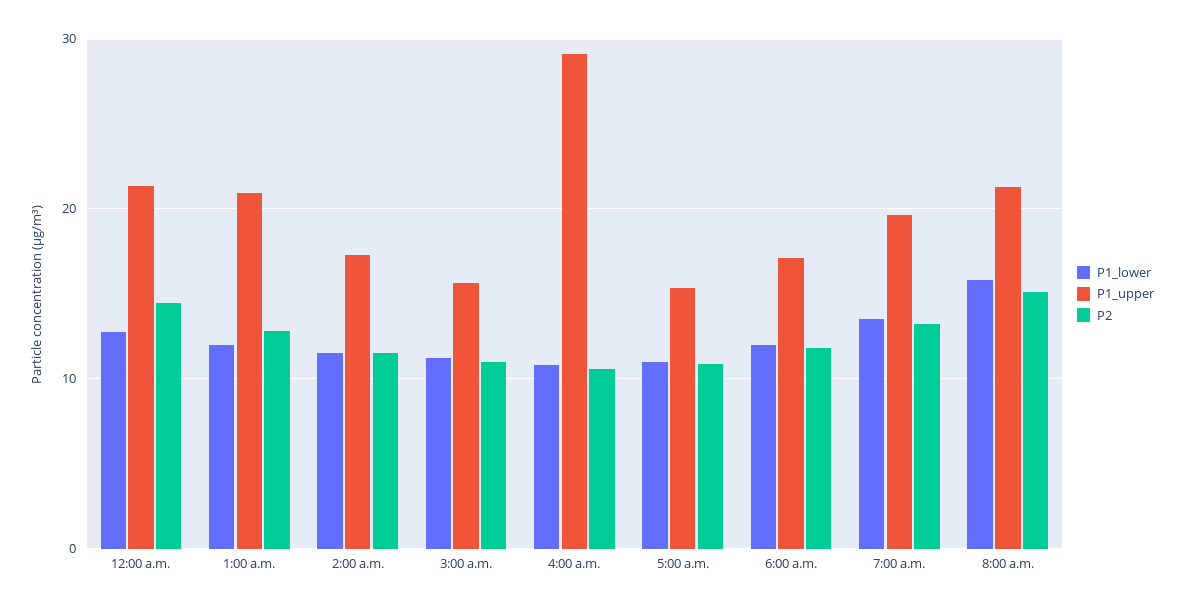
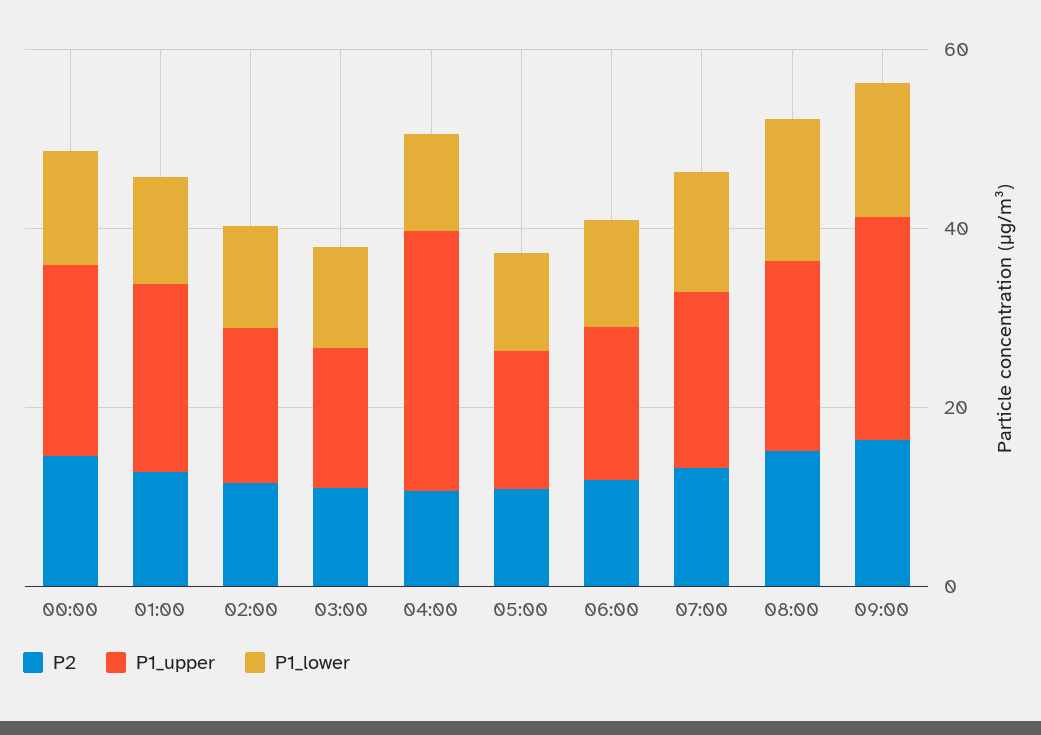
P2, 09:00: none -> 15
P1_upper, 09:00: none -> 25
P1_lower, 09:00: none -> 15

